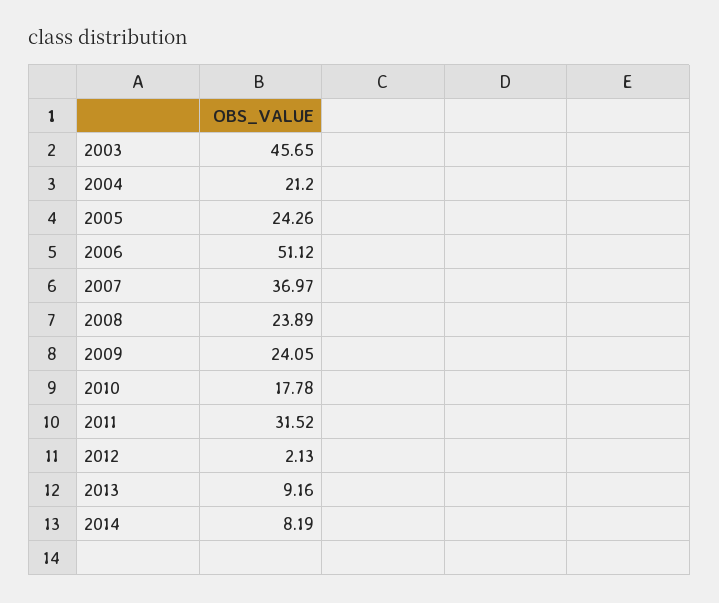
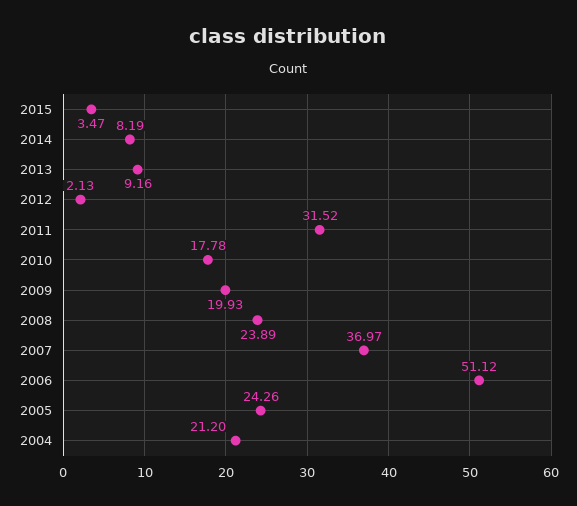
2003: 45.65 -> none
2009: 24.05 -> 19.93
2015: none -> 3.47

